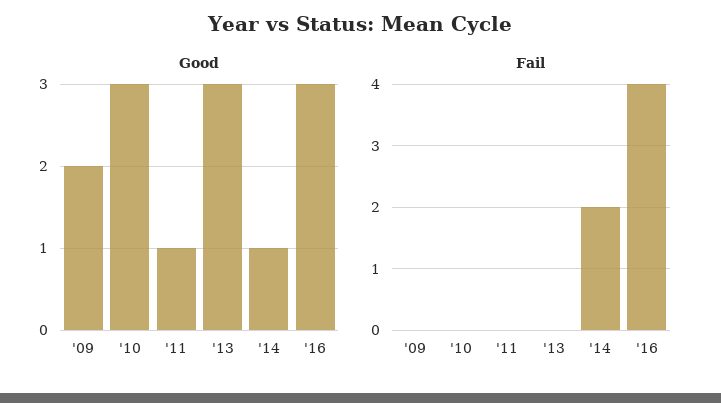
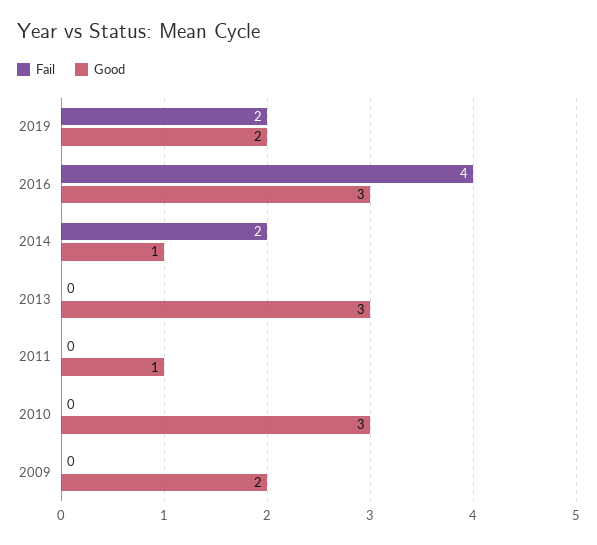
Fail, 2019: none -> 2
Good, 2019: none -> 2

